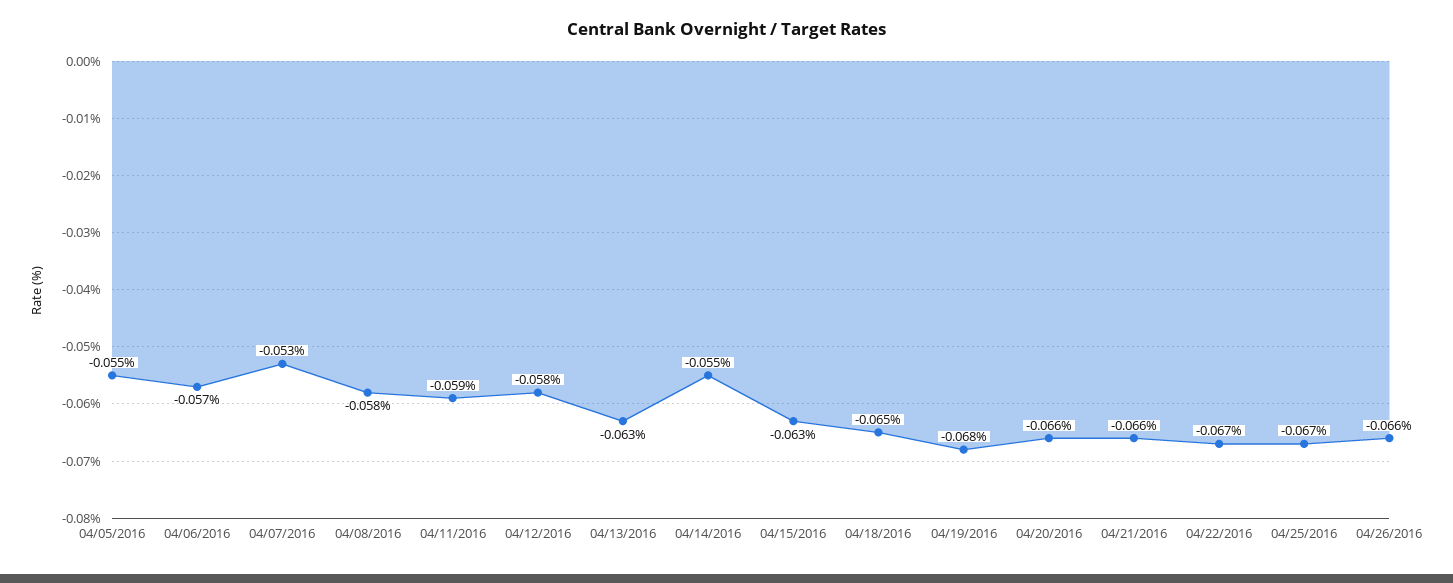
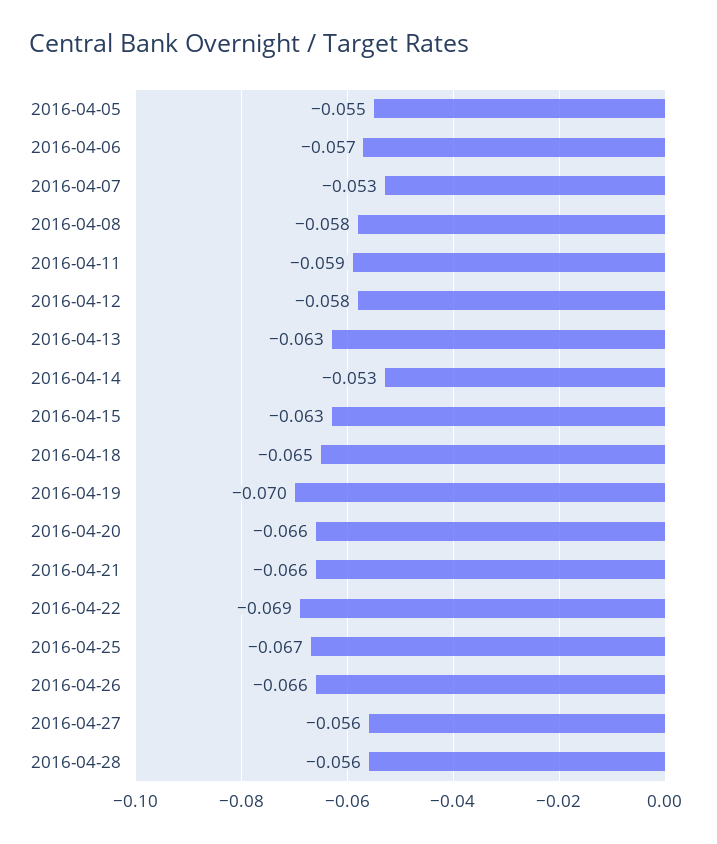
04/14/2016: -0.055 -> -0.053
04/19/2016: -0.068 -> -0.07
04/22/2016: -0.067 -> -0.069
2016-04-27: none -> -0.056
2016-04-28: none -> -0.056

